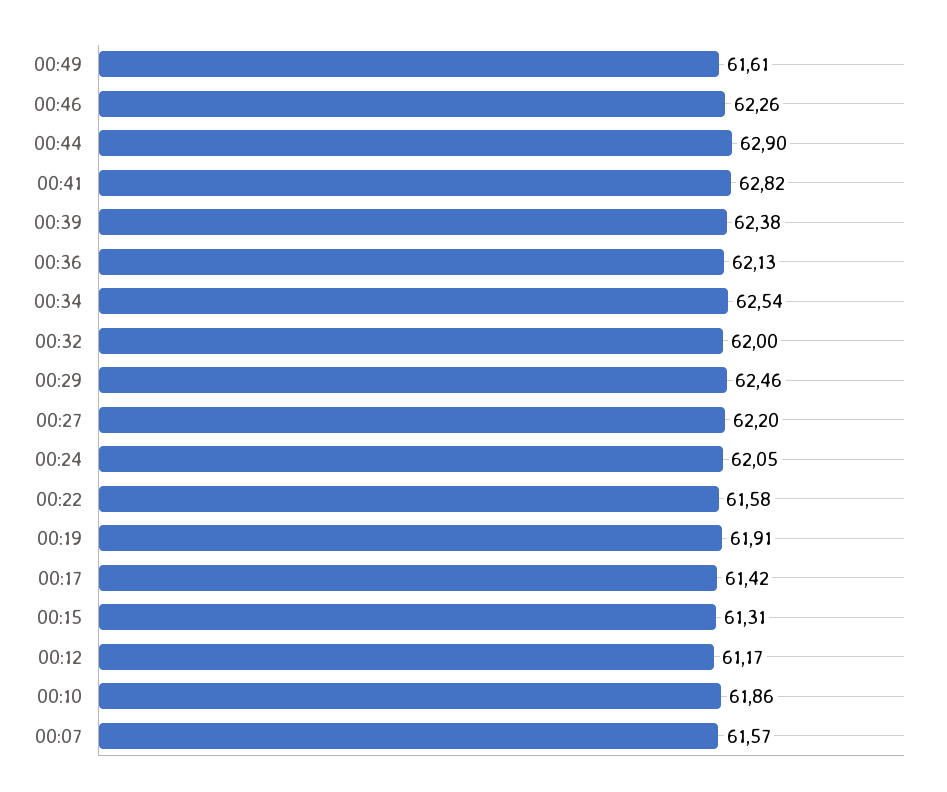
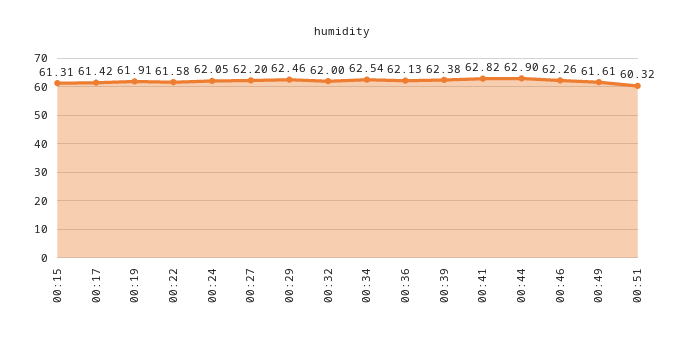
00:12: 61.17 -> none
00:10: 61.86 -> none
00:07: 61.57 -> none
00:51: none -> 60.32

